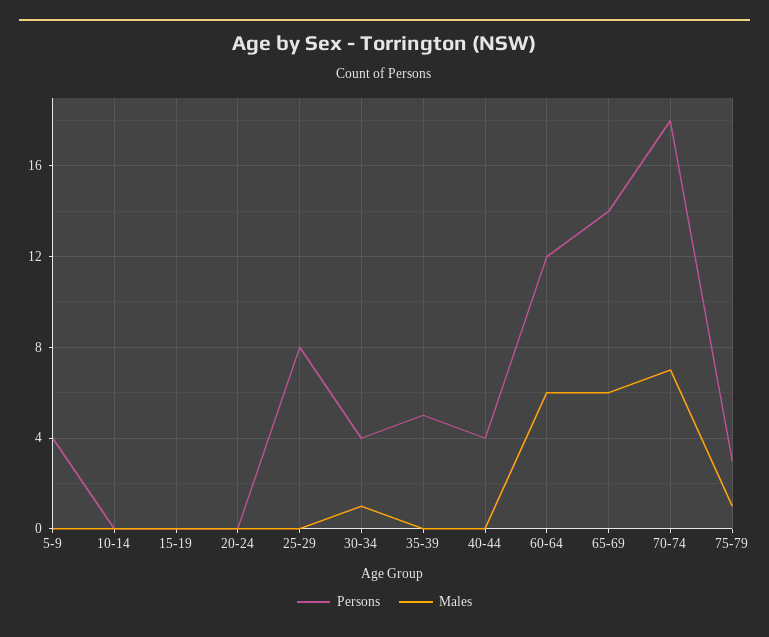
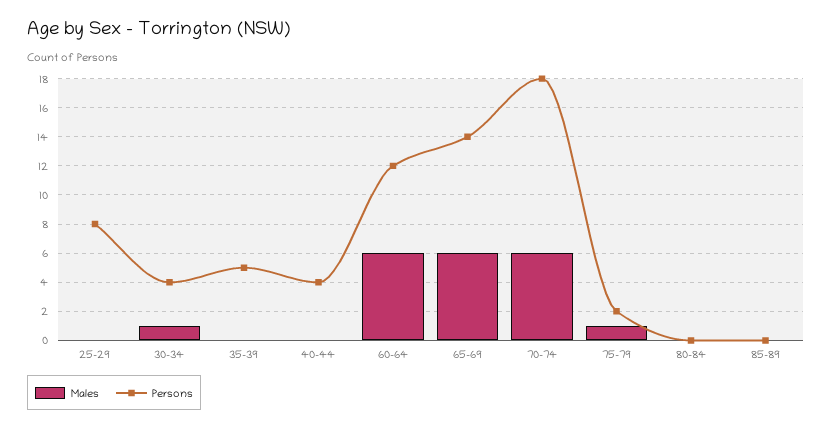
Persons, 5-9: 4 -> none
Males, 5-9: 0 -> none
Persons, 10-14: 0 -> none
Males, 10-14: 0 -> none
Persons, 15-19: 0 -> none
Males, 15-19: 0 -> none
Persons, 20-24: 0 -> none
Males, 20-24: 0 -> none
Males, 70-74: 7 -> 6
Persons, 75-79: 3 -> 2
Males, 80-84: none -> 0
Persons, 80-84: none -> 0
Males, 85-89: none -> 0
Persons, 85-89: none -> 0

